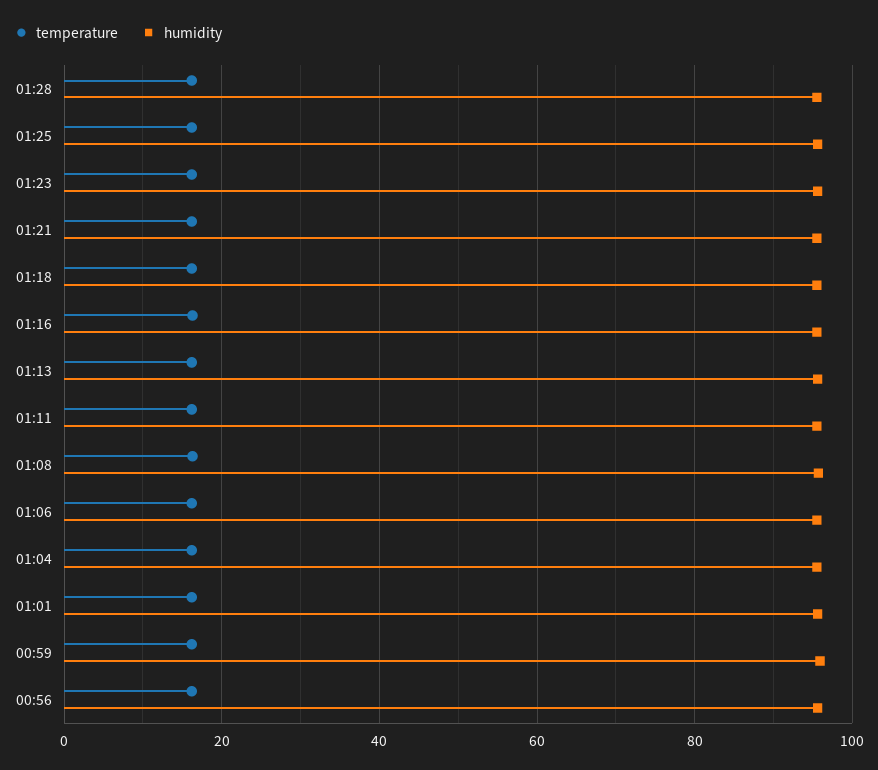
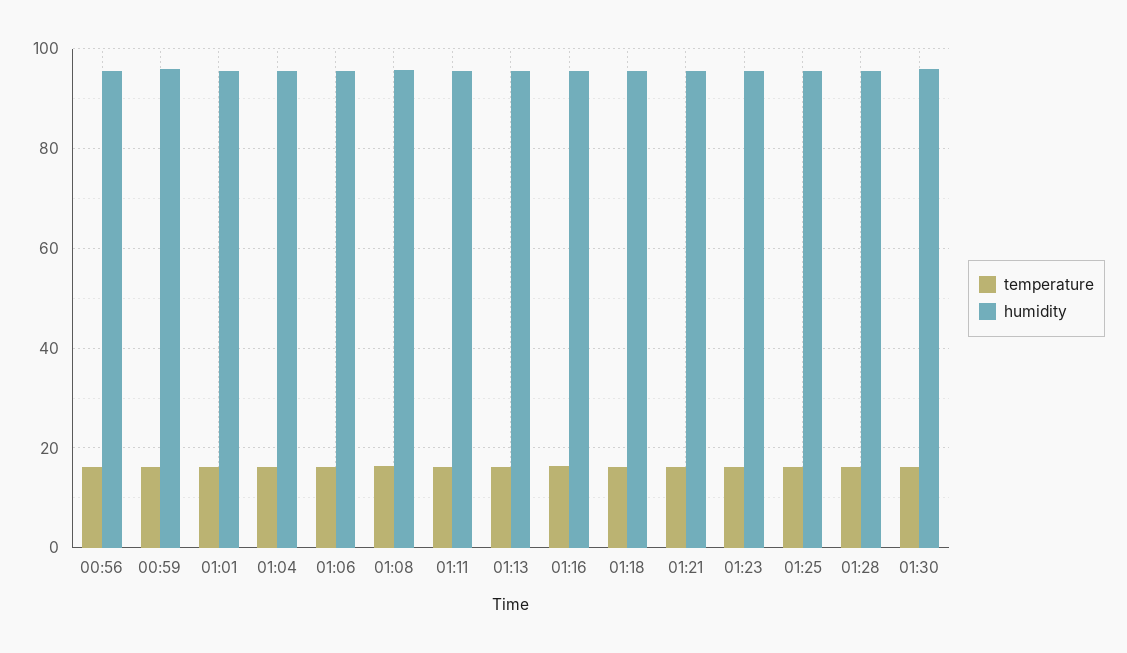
temperature, 01:30: none -> 16
humidity, 01:30: none -> 96

